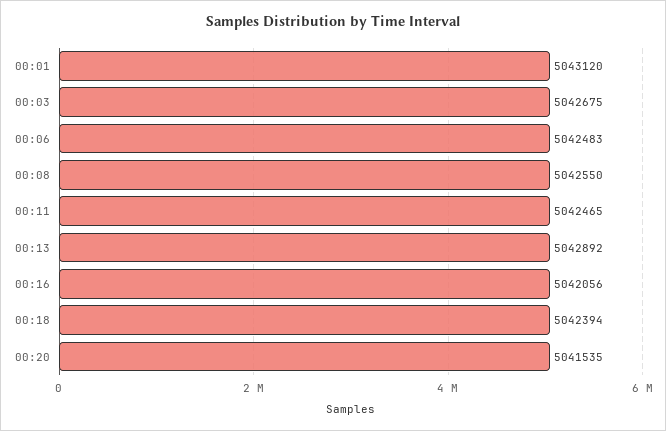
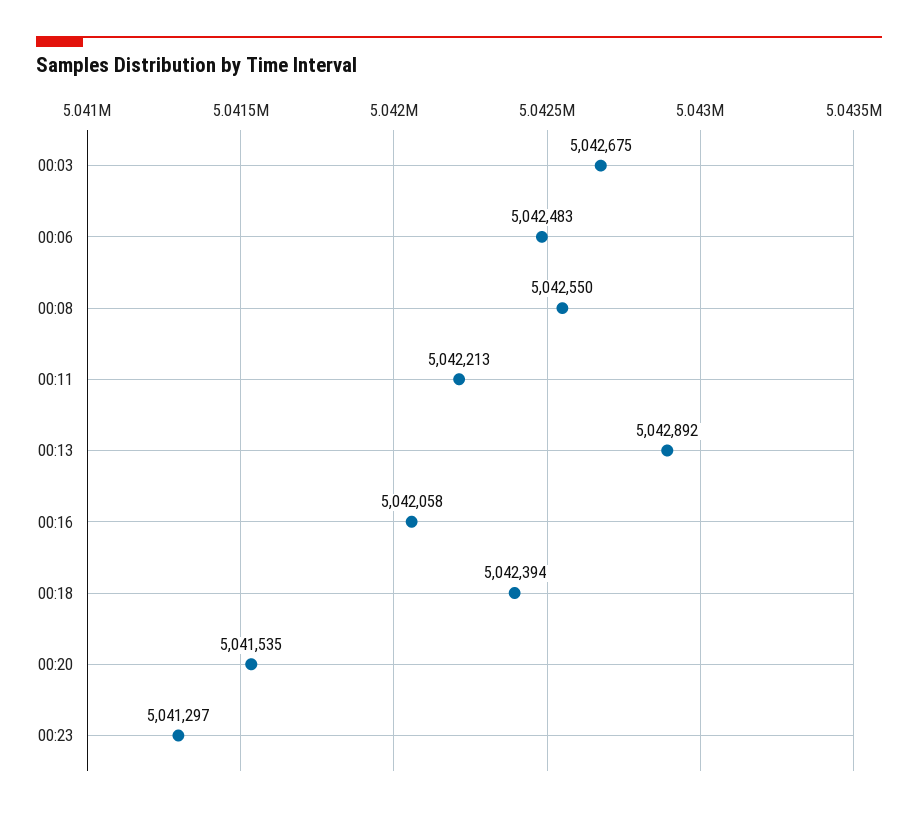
00:01: 5043120 -> none
00:11: 5042465 -> 5042213
00:16: 5042056 -> 5042058
00:23: none -> 5041297

